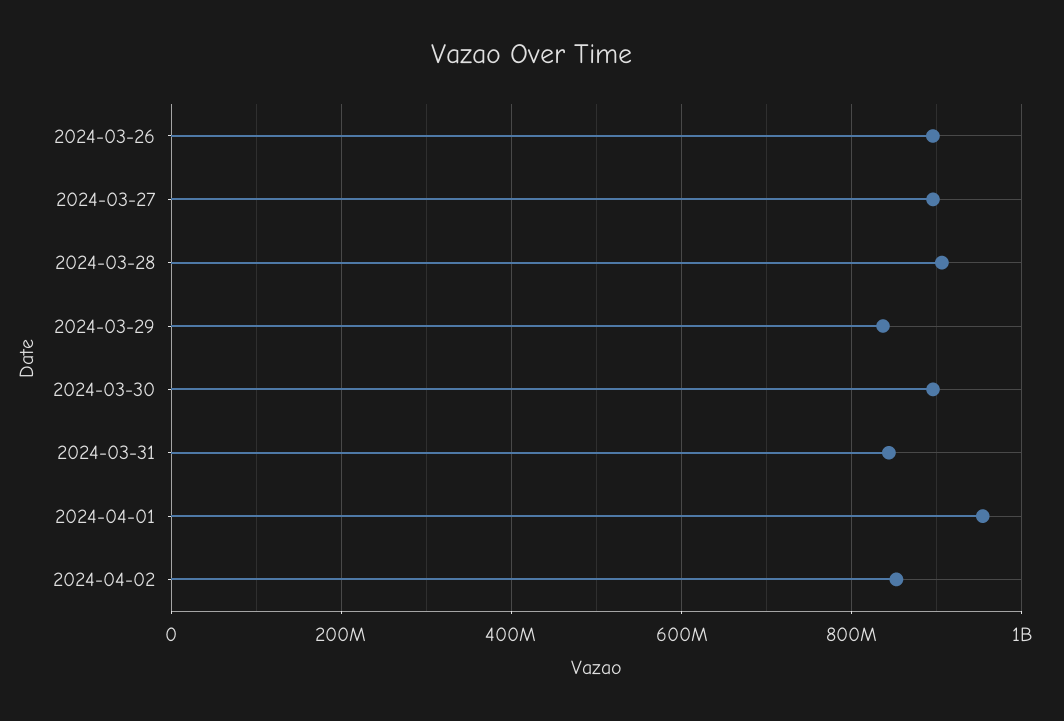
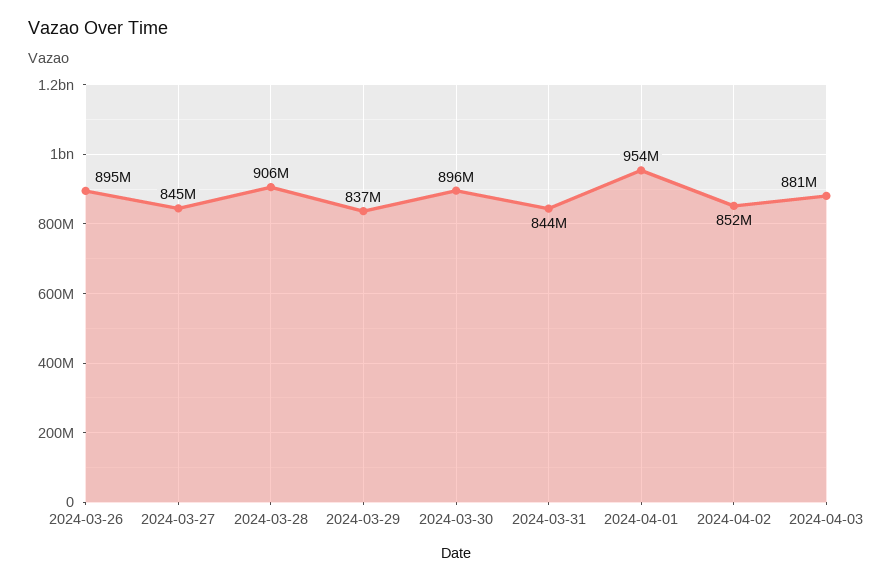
2024-03-27: 900000000 -> 845000000
2024-04-03: none -> 881000000

